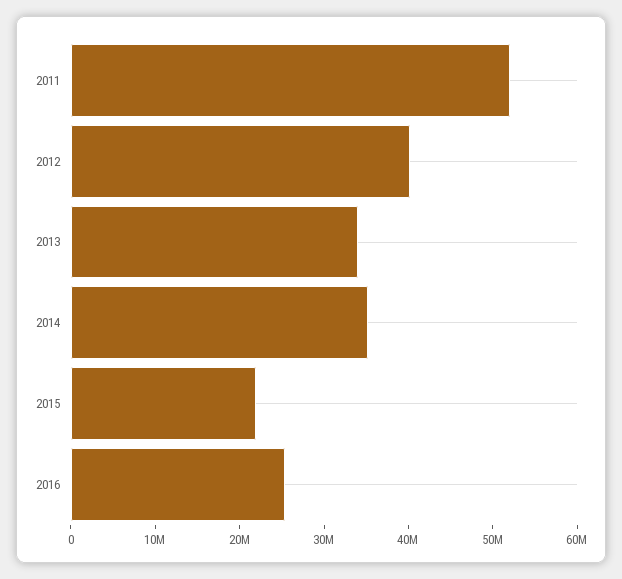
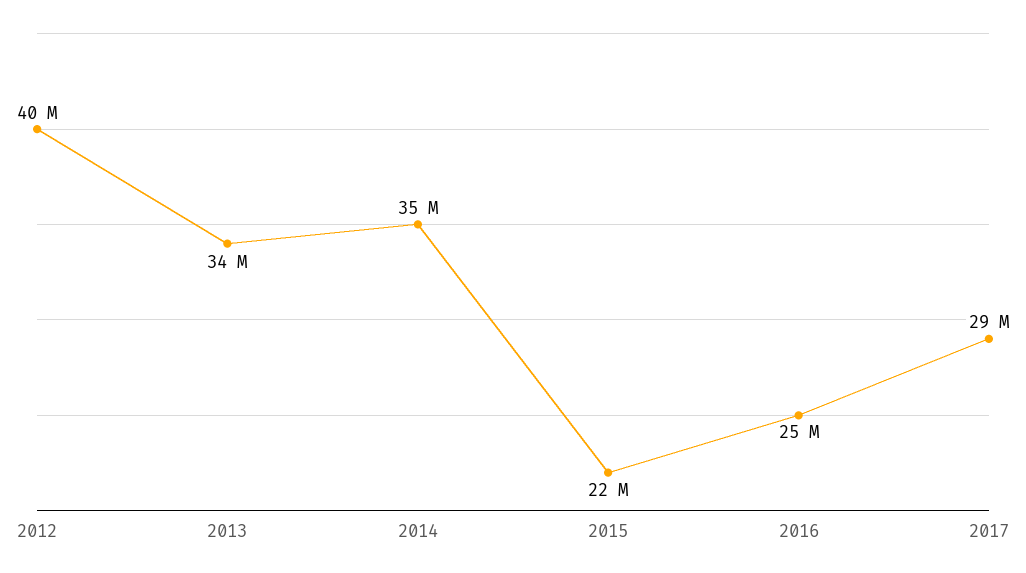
2011: 52000000 -> none
2017: none -> 29000000

